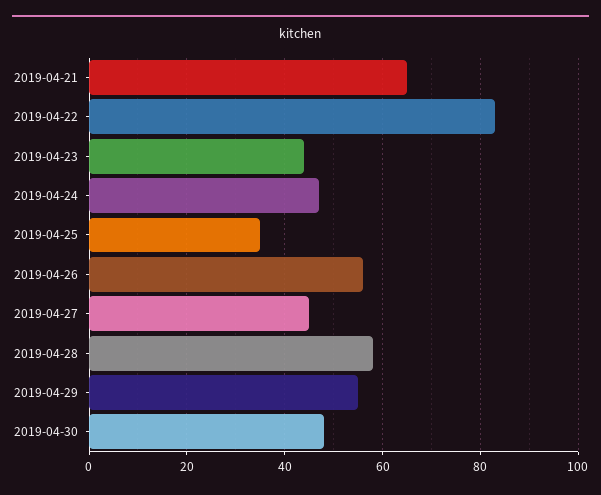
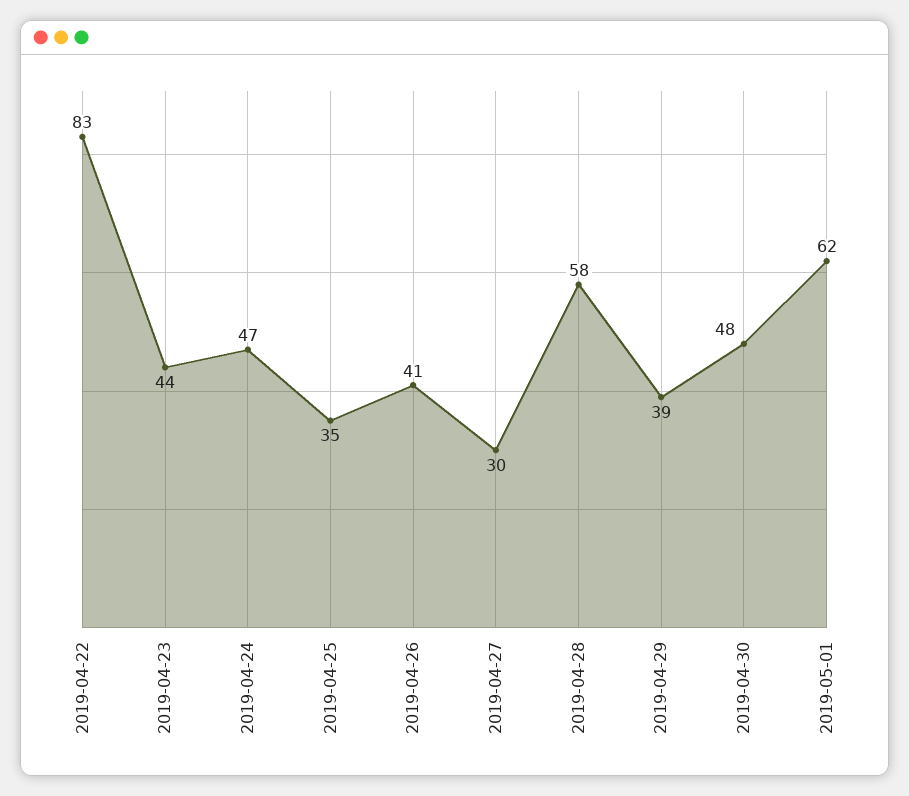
2019-04-21: 65 -> none
2019-04-26: 55 -> 41
2019-04-27: 45 -> 30
2019-04-29: 55 -> 39
2019-05-01: none -> 62

